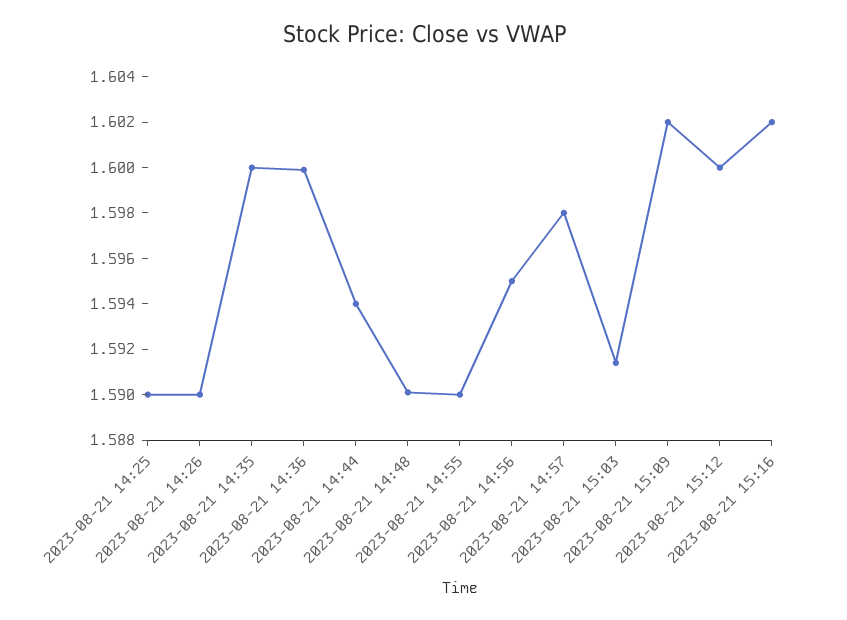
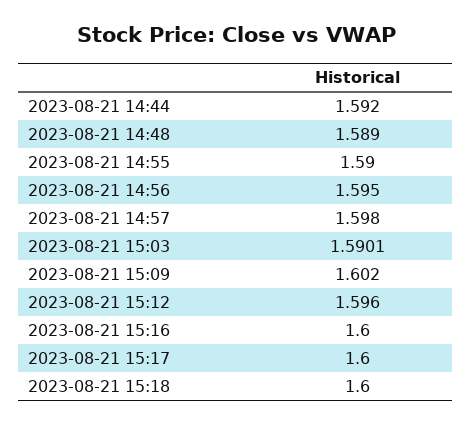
2023-08-21 14:25: 1.59 -> none
2023-08-21 14:26: 1.59 -> none
2023-08-21 14:35: 1.6 -> none
2023-08-21 14:36: 1.6 -> none
2023-08-21 14:44: 1.594 -> 1.592
2023-08-21 14:48: 1.59 -> 1.589
2023-08-21 15:03: 1.5915 -> 1.5901
2023-08-21 15:12: 1.6 -> 1.596
2023-08-21 15:16: 1.602 -> 1.6
2023-08-21 15:17: none -> 1.6
2023-08-21 15:18: none -> 1.6

